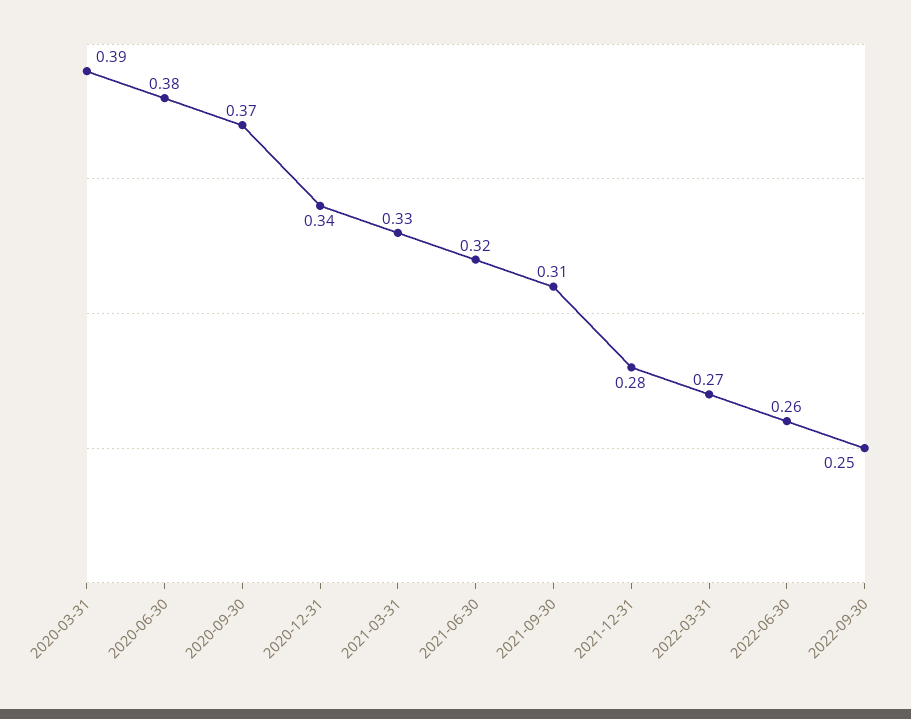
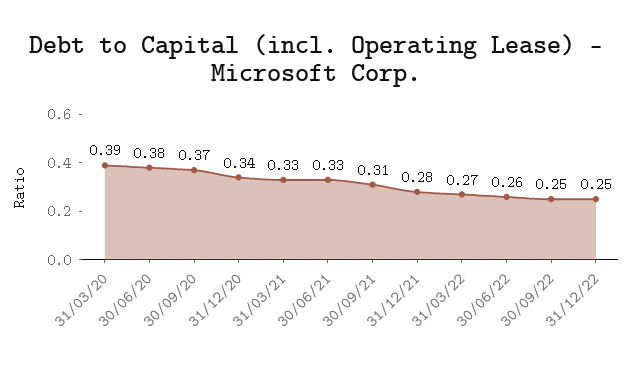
2021-06-30: 0.32 -> 0.33
31/12/22: none -> 0.25

